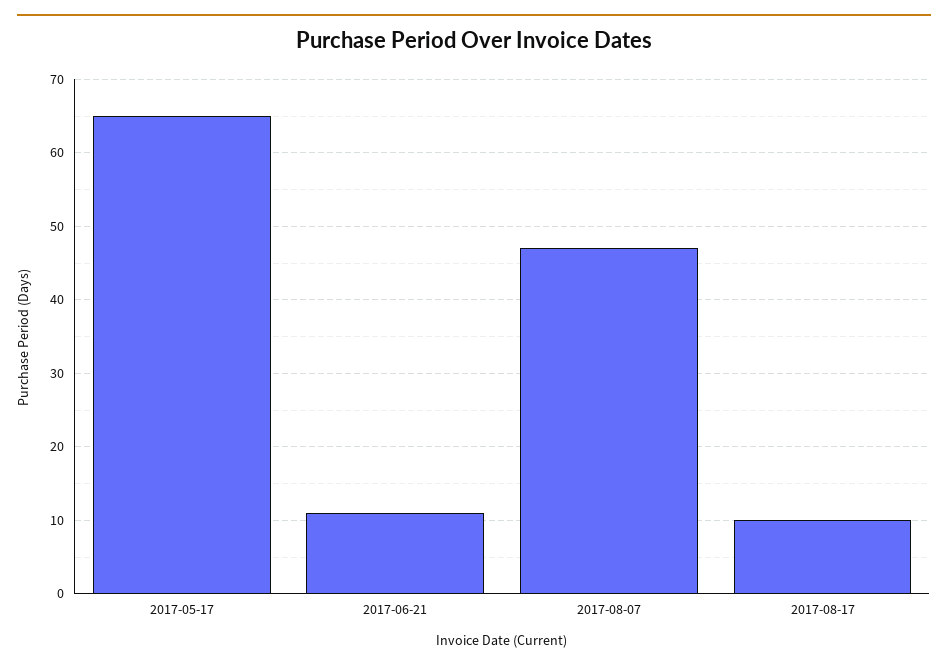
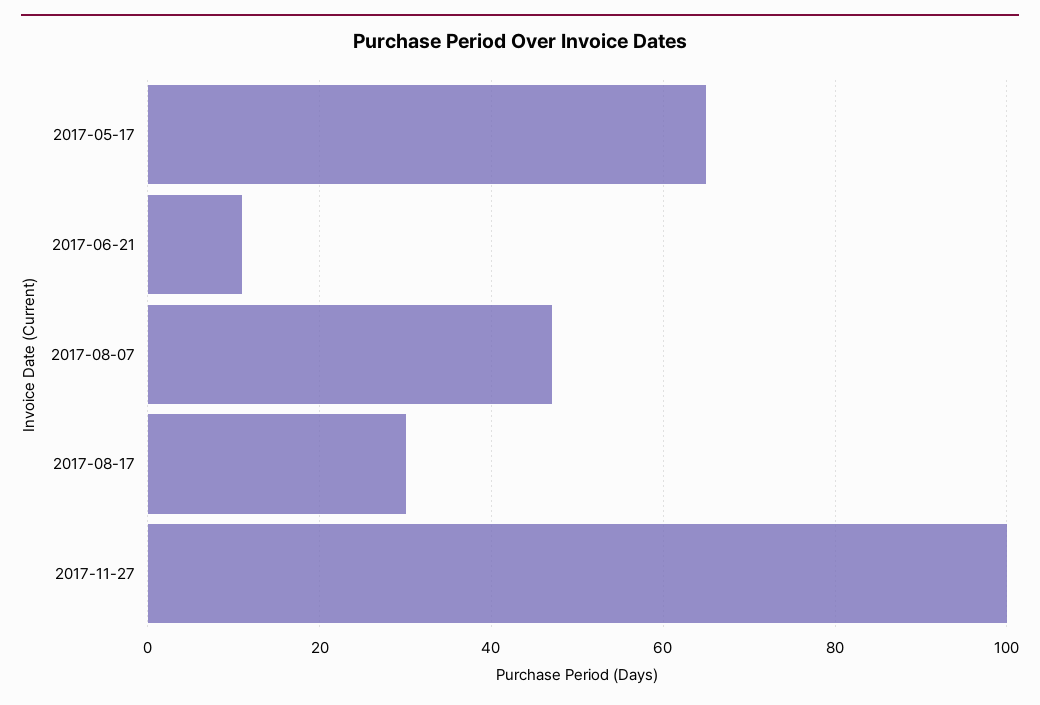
2017-08-17: 10 -> 30
2017-11-27: none -> 100

